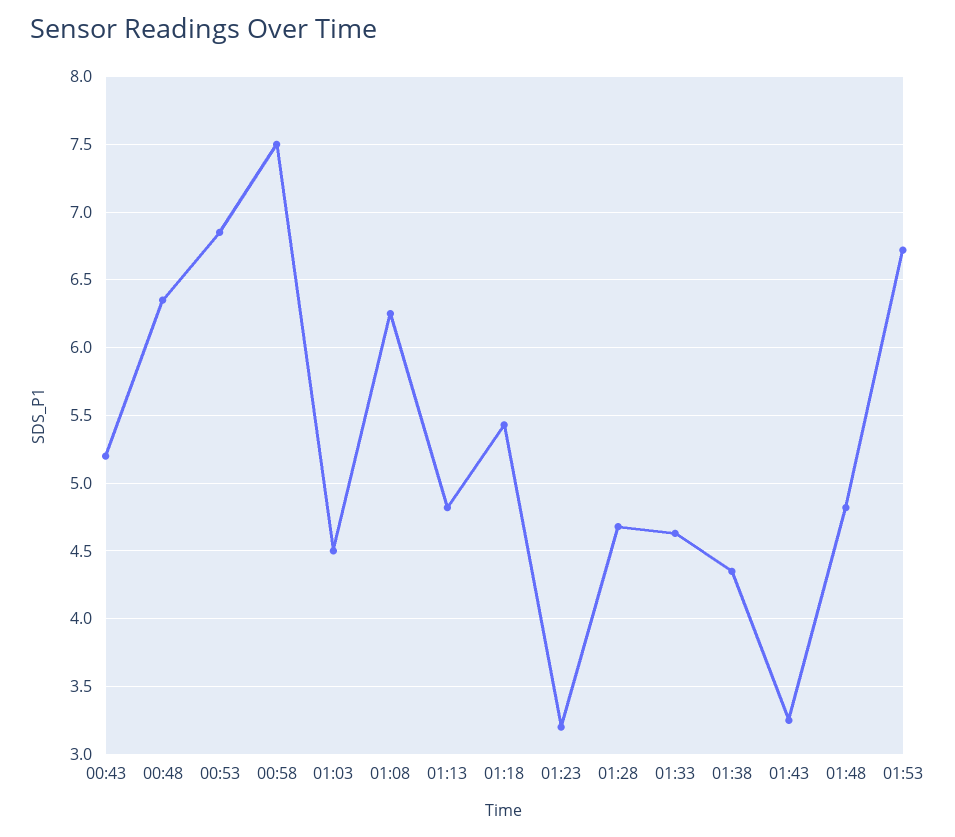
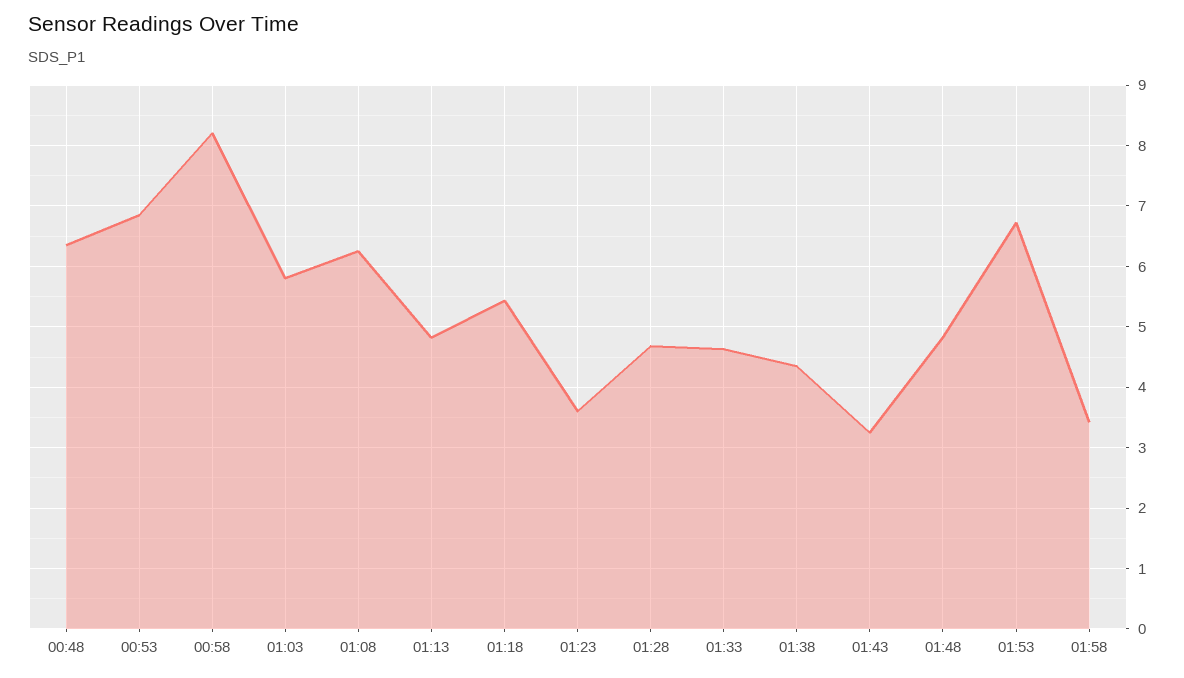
00:43: 5.2 -> none
00:58: 7.5 -> 8.2
01:03: 4.5 -> 5.8
01:23: 3.2 -> 3.6
01:58: none -> 3.4

